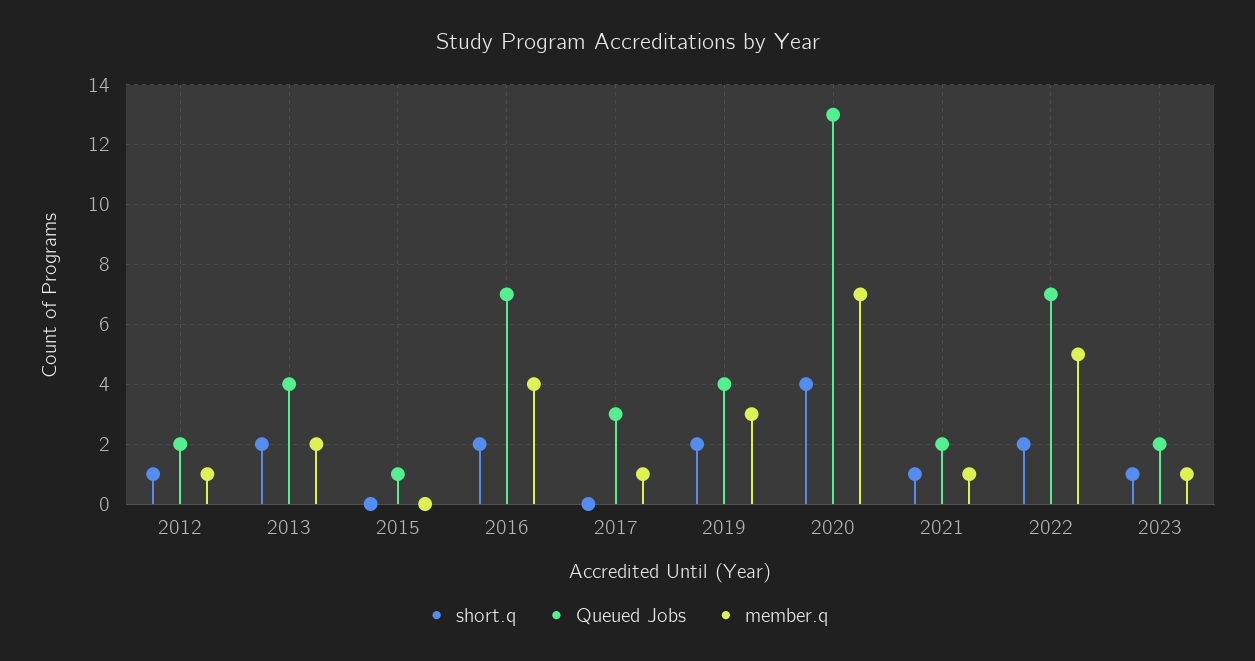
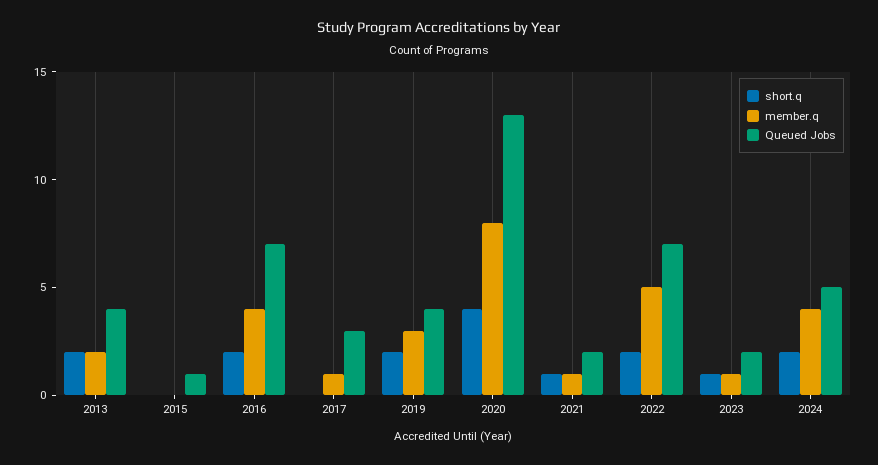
short.q, 2012: 1 -> none
Queued Jobs, 2012: 2 -> none
member.q, 2012: 1 -> none
member.q, 2020: 7 -> 8
short.q, 2024: none -> 2
member.q, 2024: none -> 4
Queued Jobs, 2024: none -> 5

